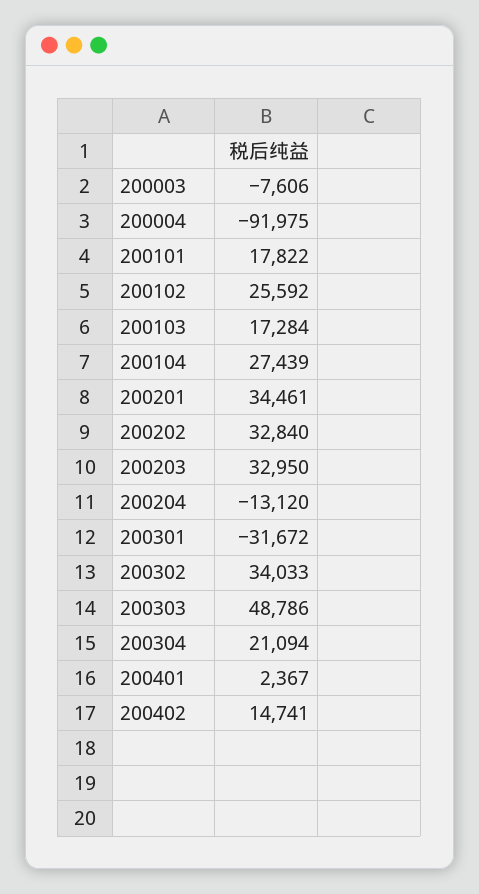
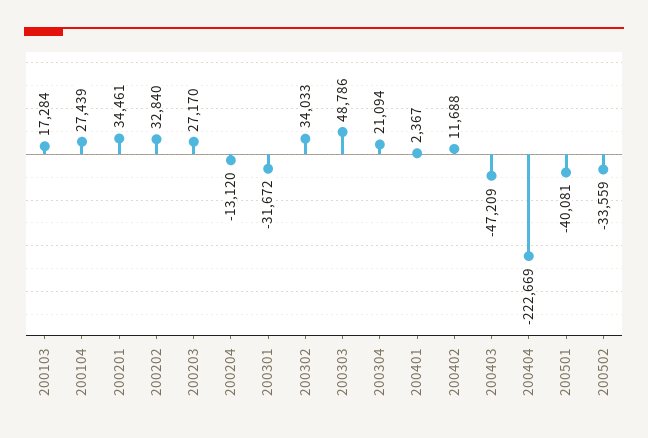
200003: -7606 -> none
200004: -91975 -> none
200101: 17822 -> none
200102: 25592 -> none
200203: 32950 -> 27170
200402: 14741 -> 11688
200403: none -> -47209
200404: none -> -222669
200501: none -> -40081
200502: none -> -33559

